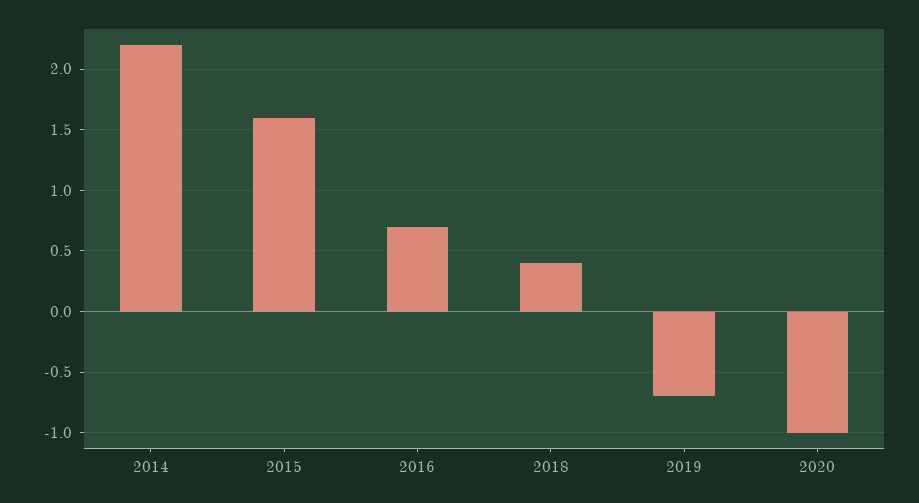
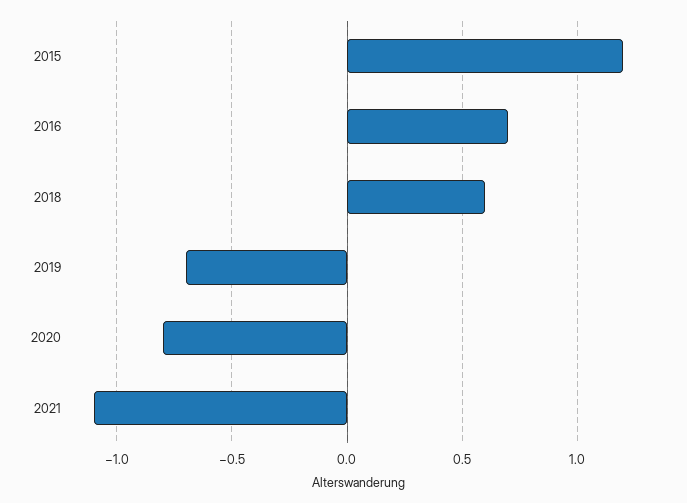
2014: 2.2 -> none
2015: 1.6 -> 1.2
2018: 0.4 -> 0.6
2020: -1 -> -0.8
2021: none -> -1.1

